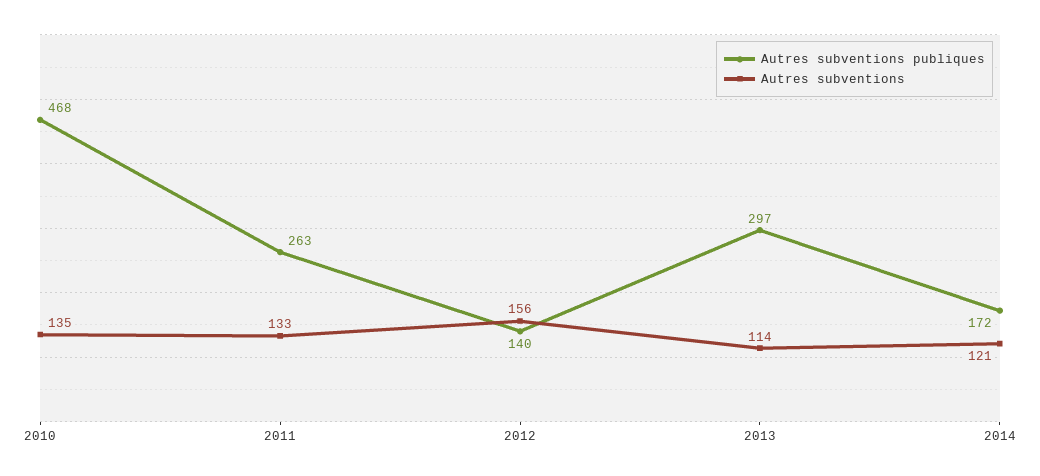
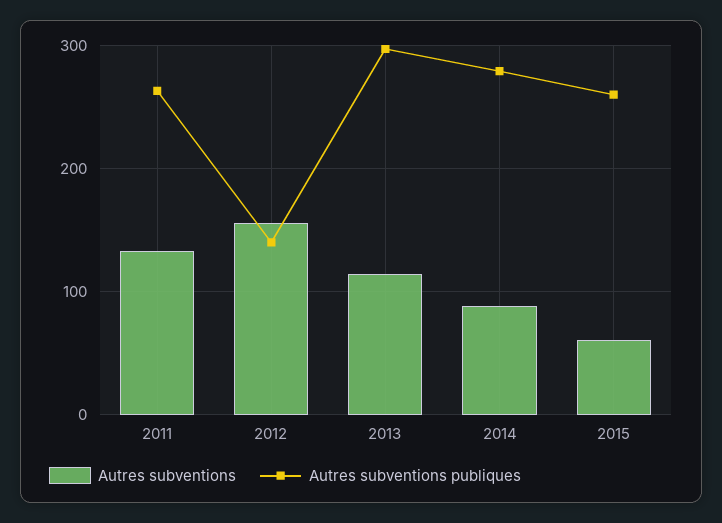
Autres subventions publiques, 2010: 468 -> none
Autres subventions, 2010: 135 -> none
Autres subventions publiques, 2014: 172 -> 280
Autres subventions, 2014: 121 -> 90
Autres subventions, 2015: none -> 60
Autres subventions publiques, 2015: none -> 260

